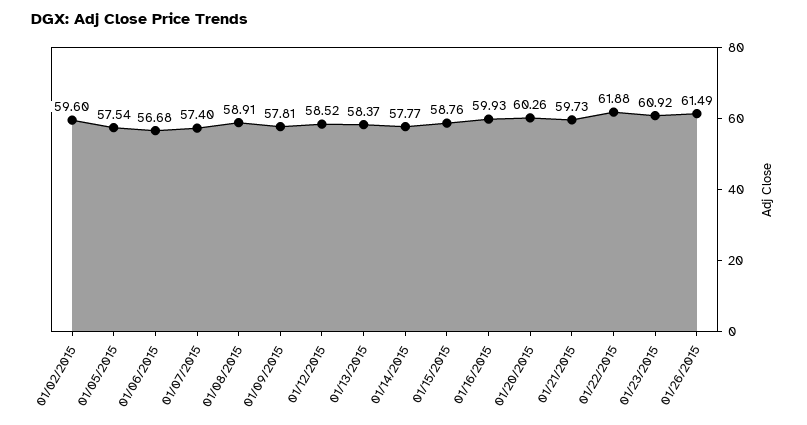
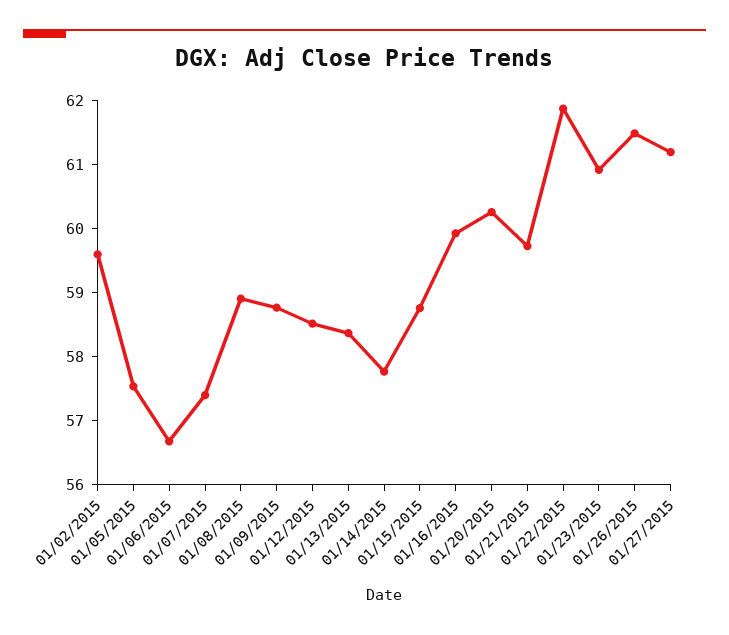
01/09/2015: 57.81 -> 58.8
01/27/2015: none -> 61.2

